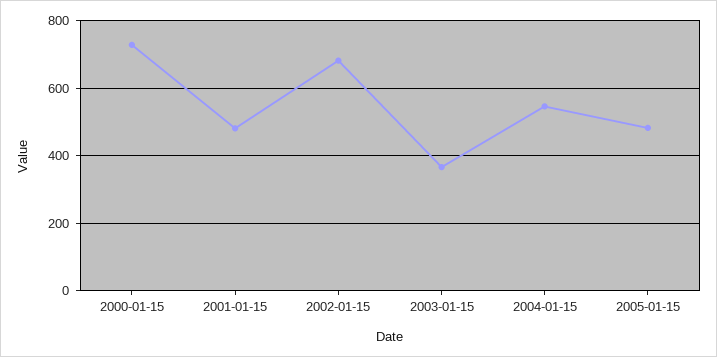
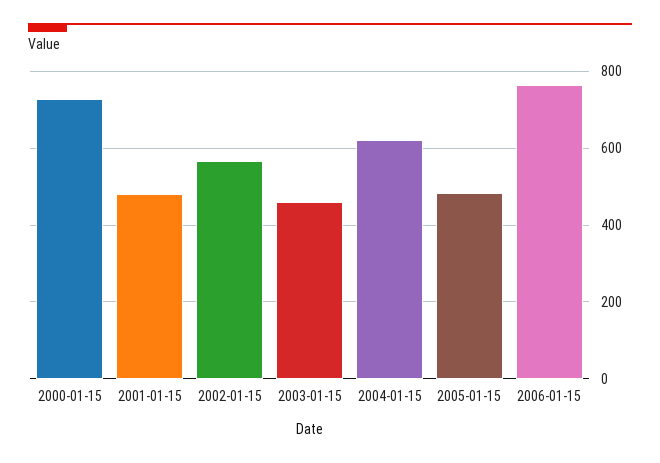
2002-01-15: 680 -> 560
2003-01-15: 360 -> 460
2004-01-15: 540 -> 620
2006-01-15: none -> 760

